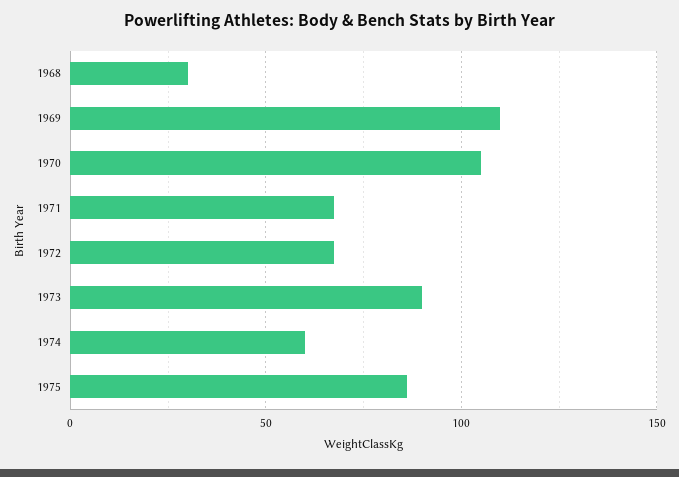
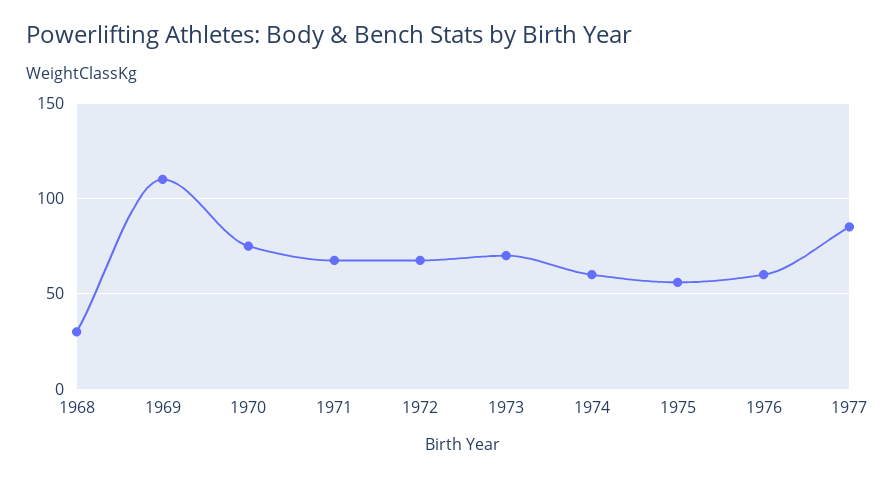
1970: 105 -> 75
1973: 90 -> 70
1975: 85 -> 55
1976: none -> 60
1977: none -> 85

